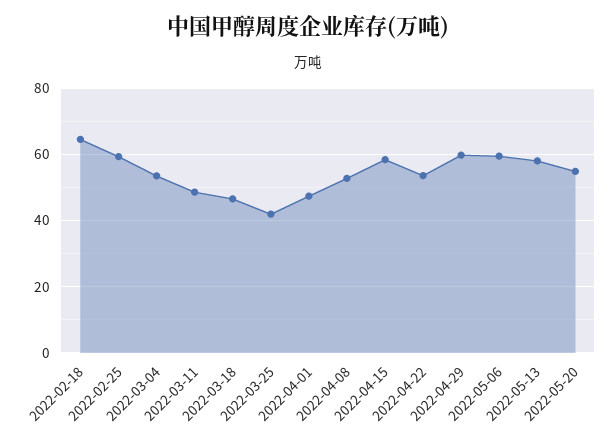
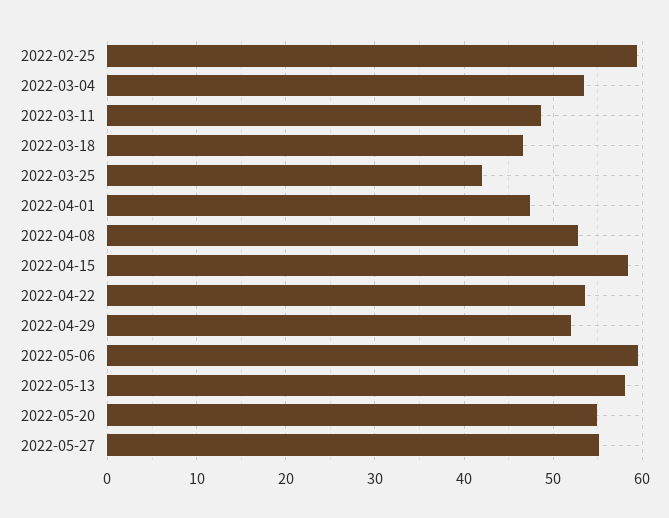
2022-02-18: 64 -> none
2022-04-29: 60 -> 52
2022-05-27: none -> 55

